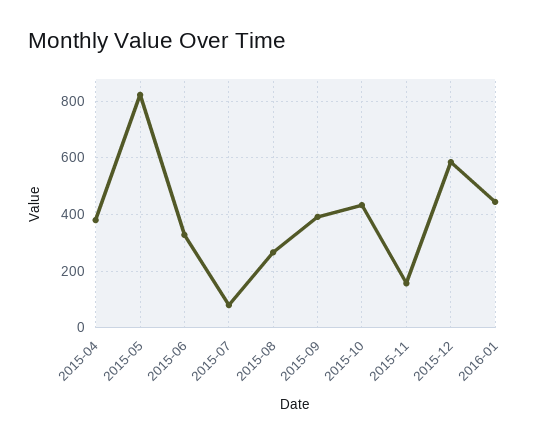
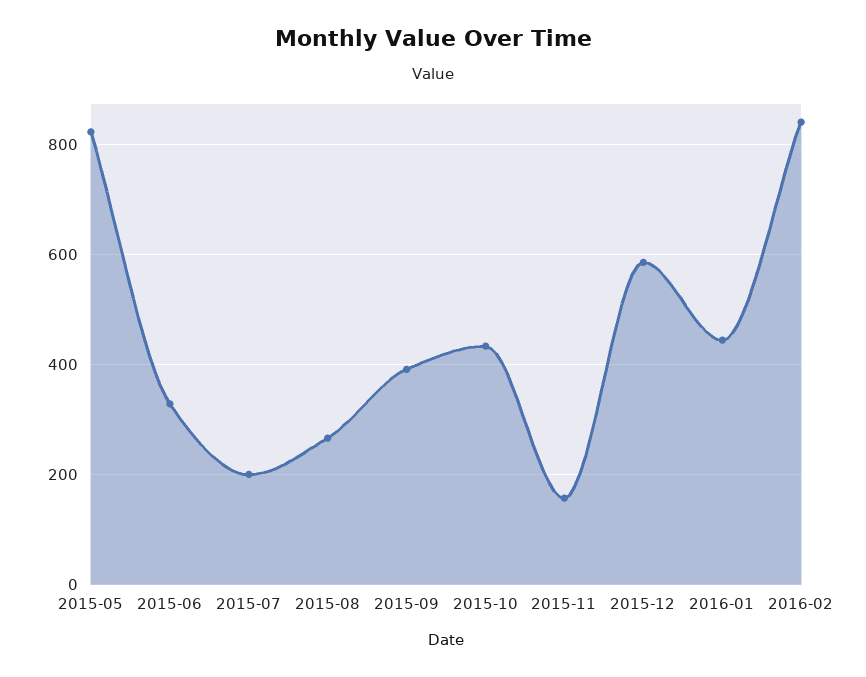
2015-04: 375 -> none
2015-07: 75 -> 200
2016-02: none -> 840

